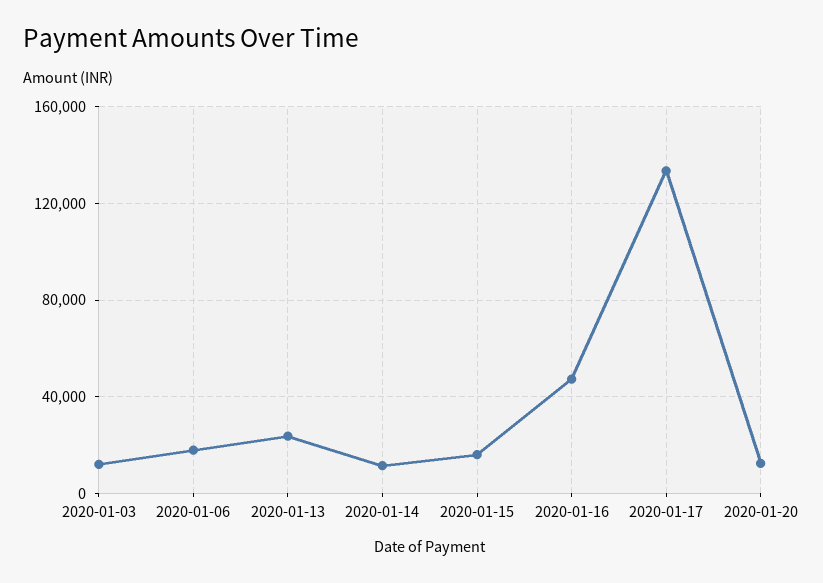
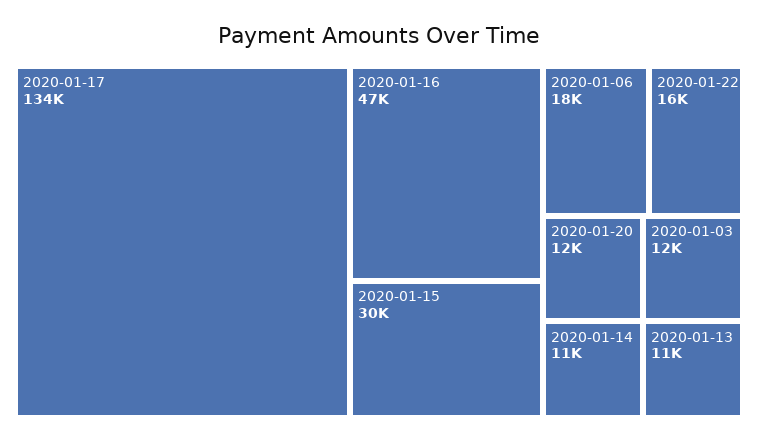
2020-01-13: 25000 -> 11000
2020-01-15: 15000 -> 30000
2020-01-22: none -> 16000

